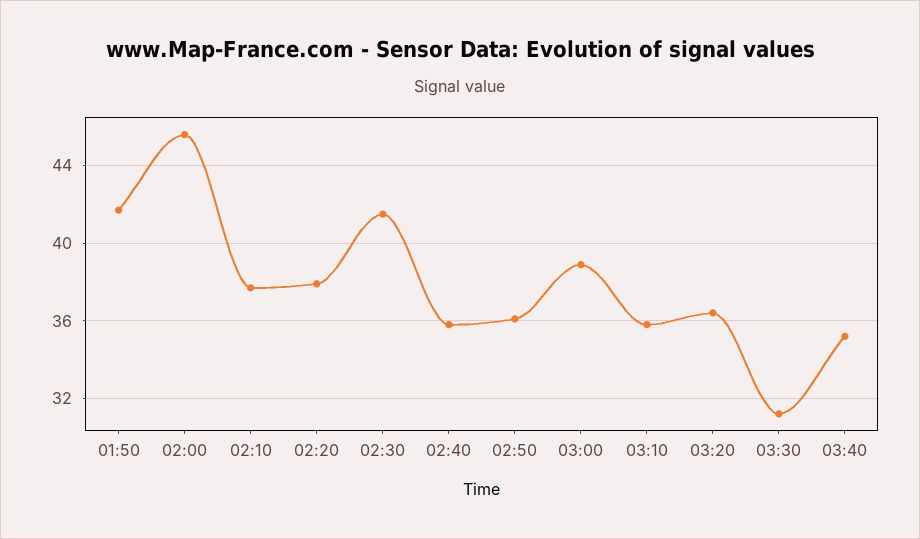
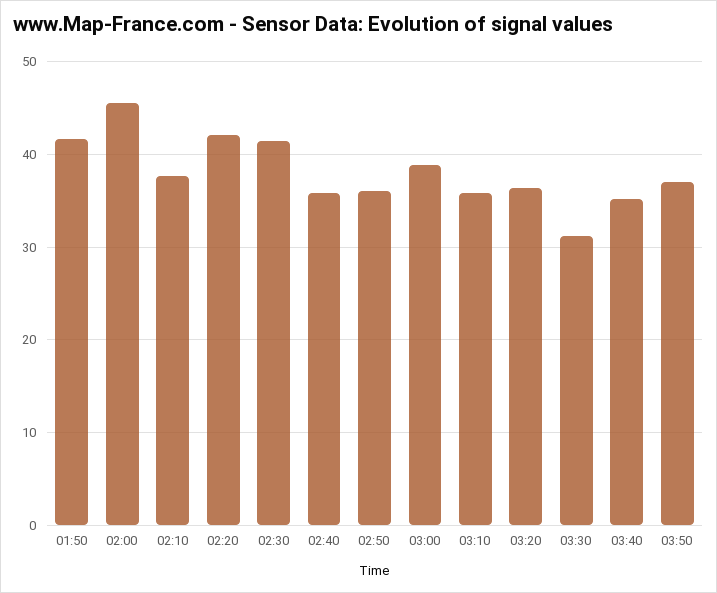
02:20: 38 -> 42
03:50: none -> 37

